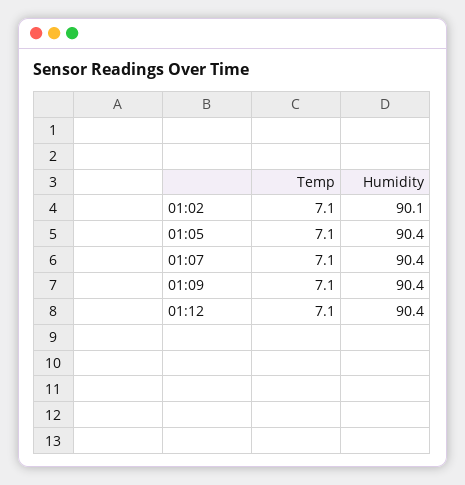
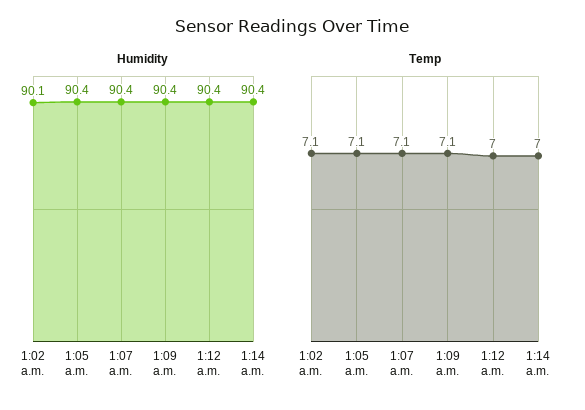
Temp, 01:12: 7.1 -> 7
Humidity, 1:14 a.m.: none -> 90.4
Temp, 1:14 a.m.: none -> 7

